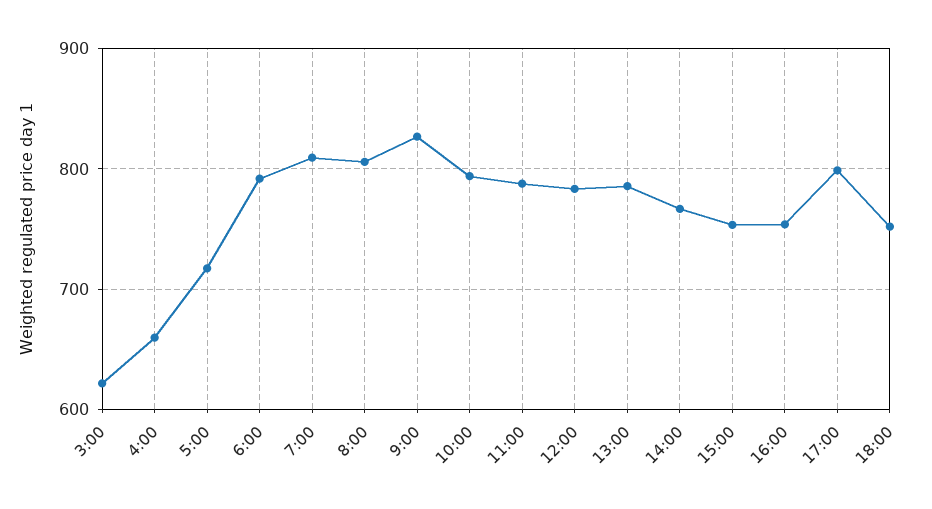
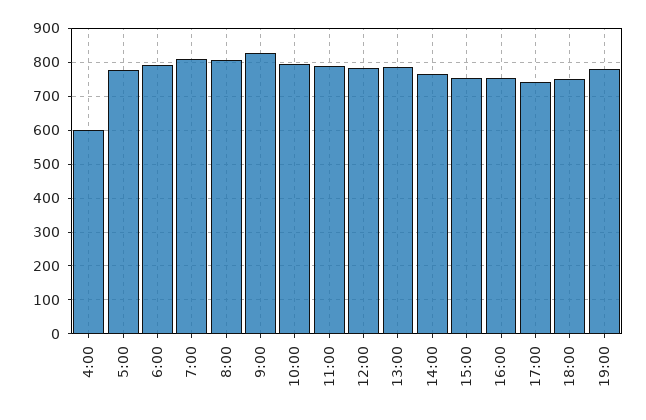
3:00: 620 -> none
4:00: 660 -> 600
5:00: 720 -> 780
17:00: 800 -> 740
19:00: none -> 780

